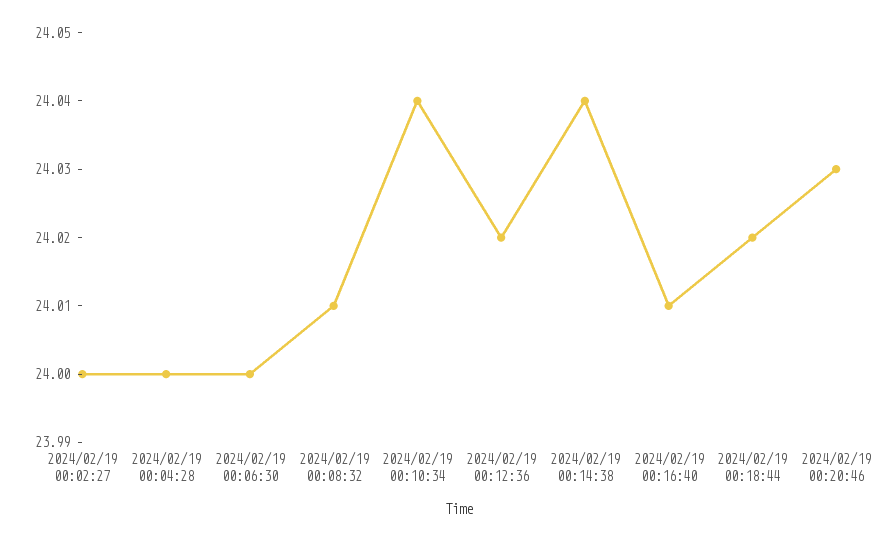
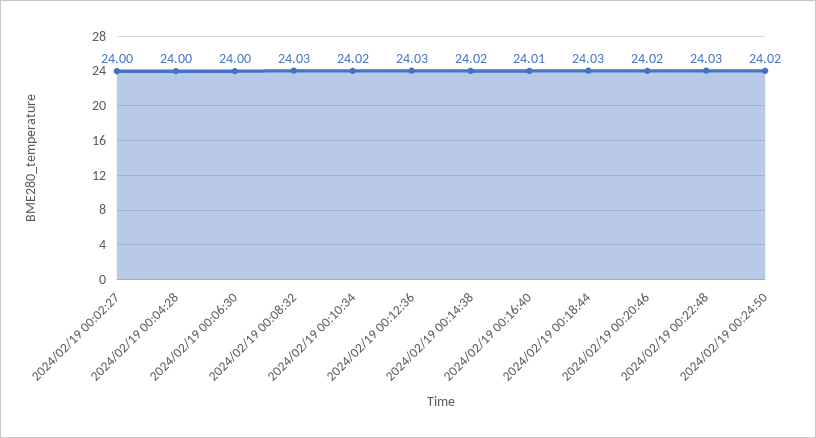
2024/02/19 00:08:32: 24.01 -> 24.03
2024/02/19 00:10:34: 24.04 -> 24.02
2024/02/19 00:12:36: 24.02 -> 24.03
2024/02/19 00:14:38: 24.04 -> 24.02
2024/02/19 00:18:44: 24.02 -> 24.03
2024/02/19 00:20:46: 24.03 -> 24.02
2024/02/19 00:22:48: none -> 24.03
2024/02/19 00:24:50: none -> 24.02

